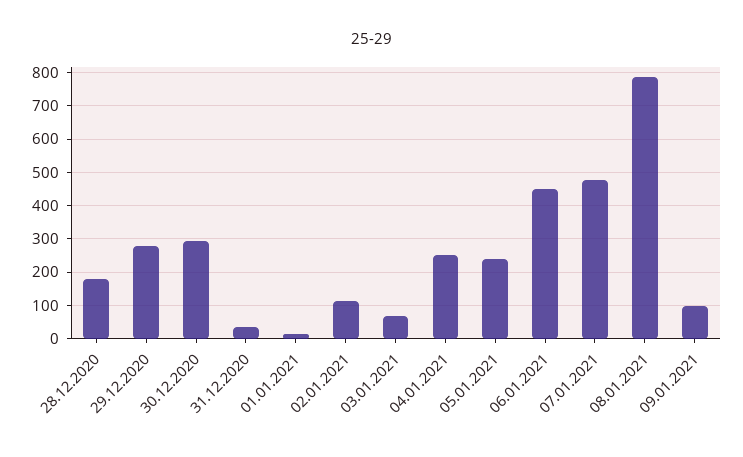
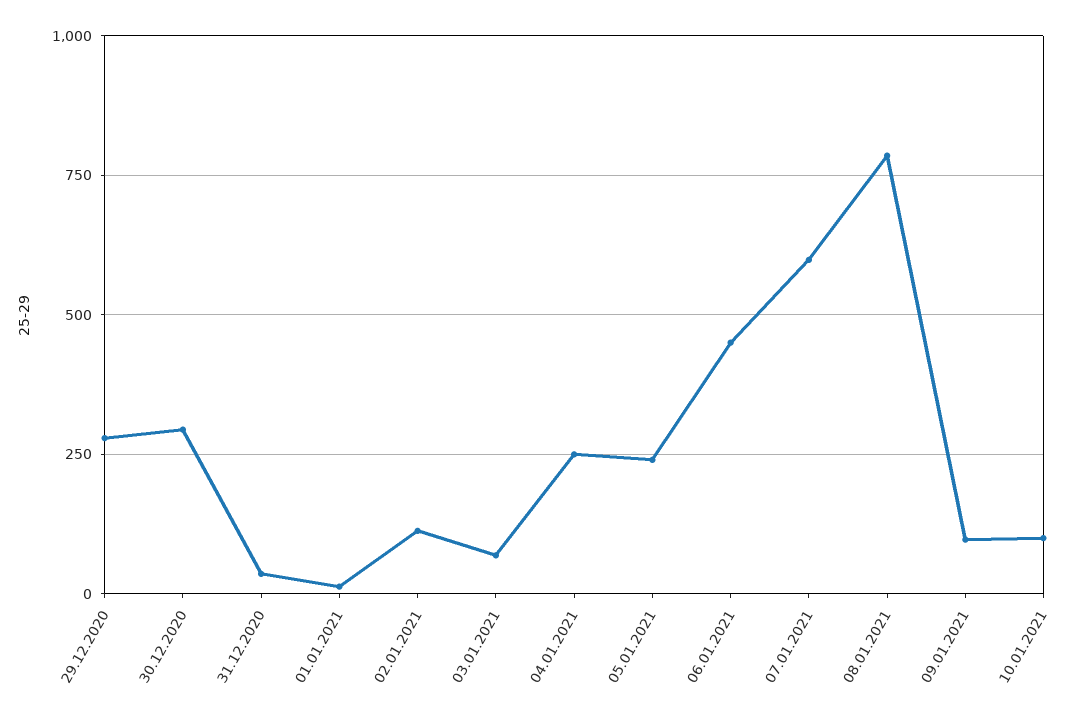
28.12.2020: 180 -> none
07.01.2021: 480 -> 600
10.01.2021: none -> 100

